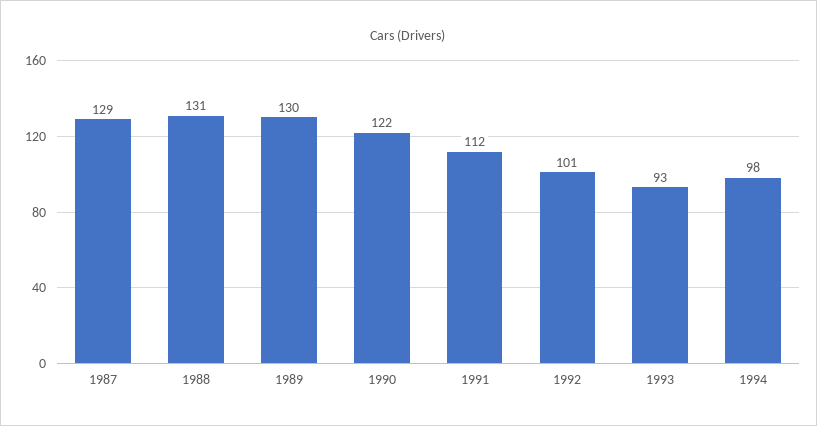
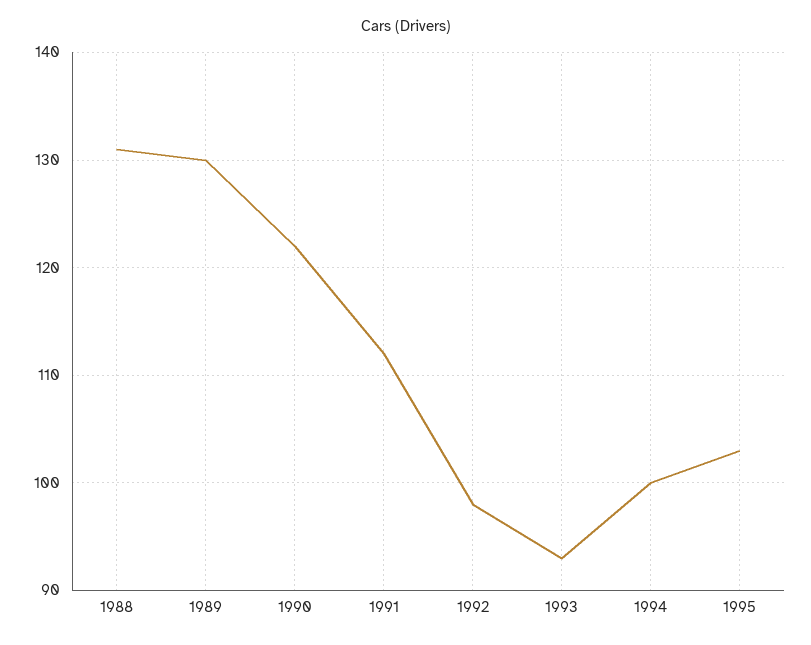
1987: 129 -> none
1992: 101 -> 98
1994: 98 -> 100
1995: none -> 103

